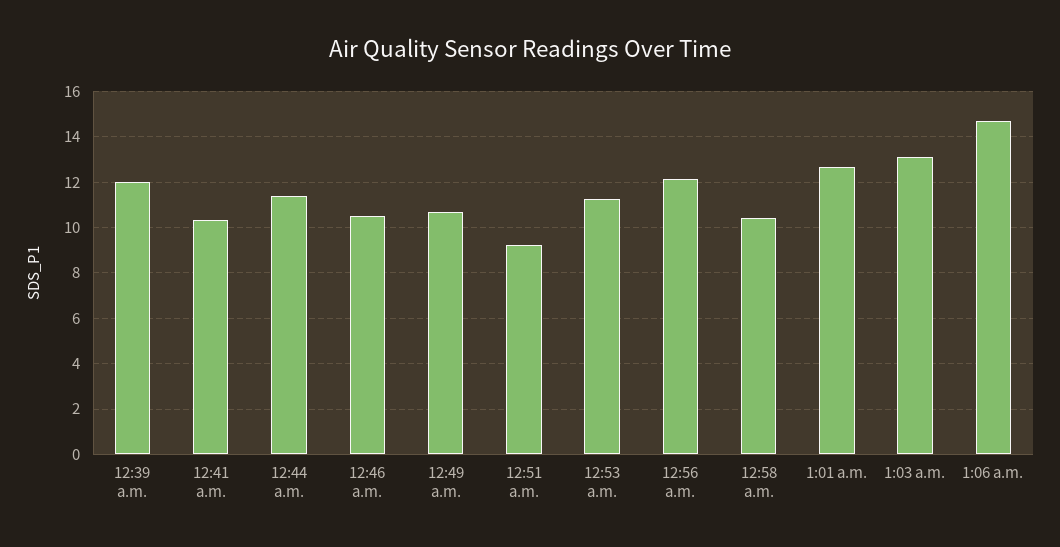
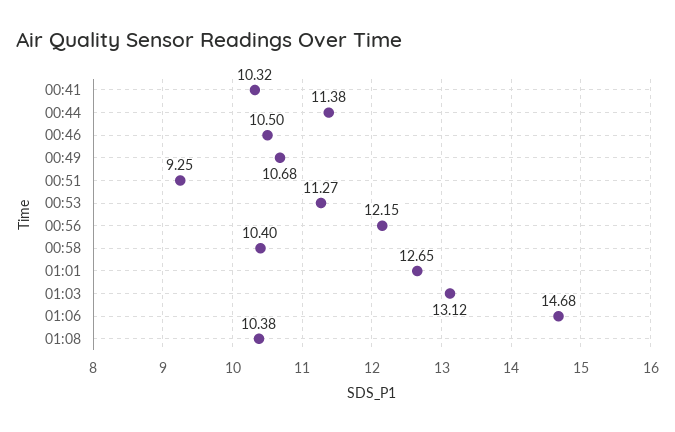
12:39 a.m.: 12 -> none
01:08: none -> 10.38

